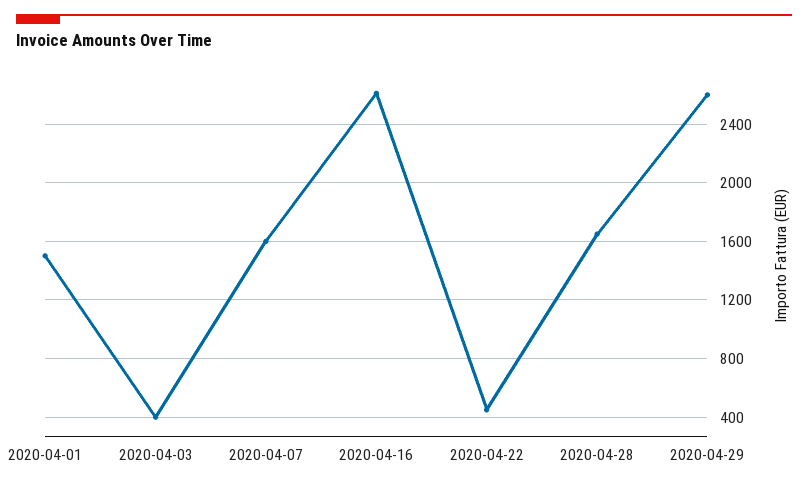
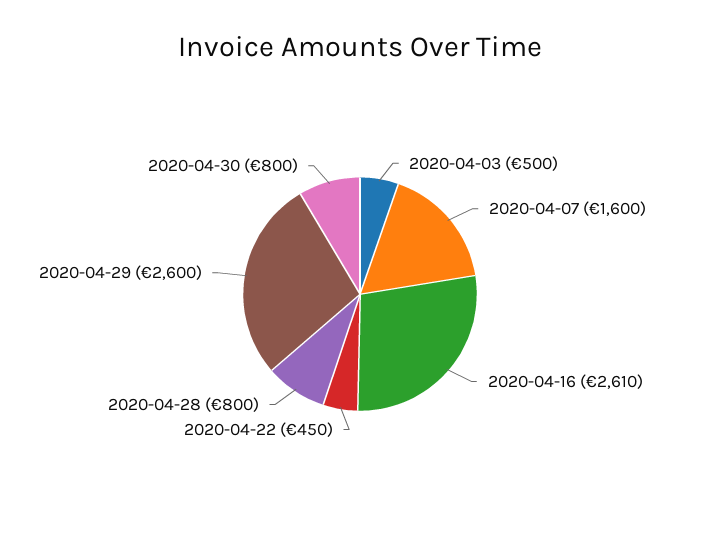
2020-04-01: 1500 -> none
2020-04-03: 400 -> 500
2020-04-28: 1650 -> 800
2020-04-30: none -> 800

